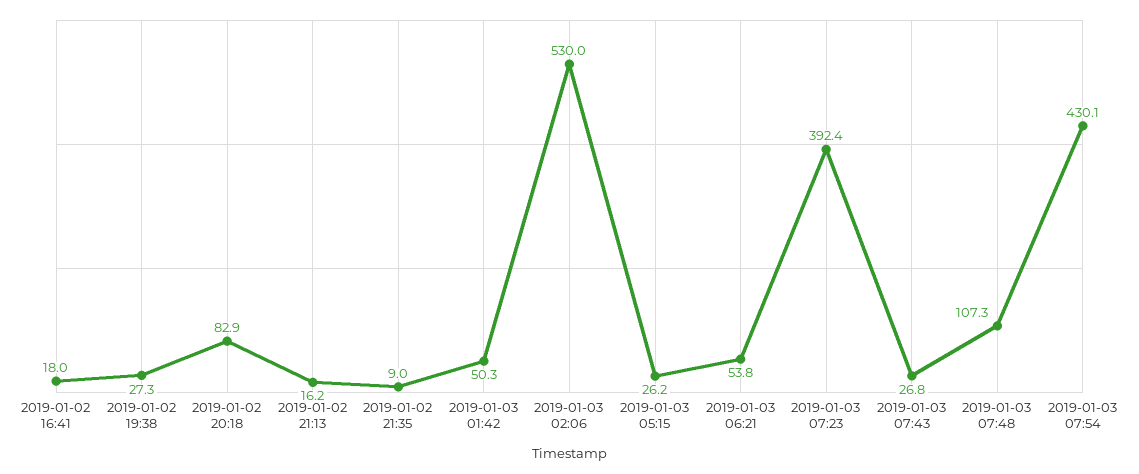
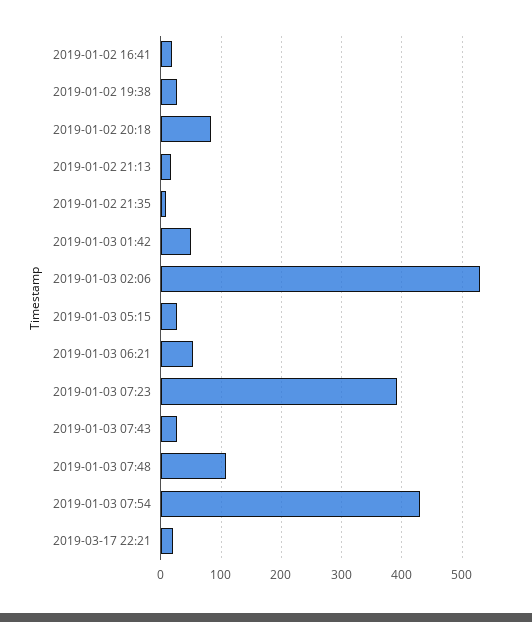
2019-03-17 22:21: none -> 20

